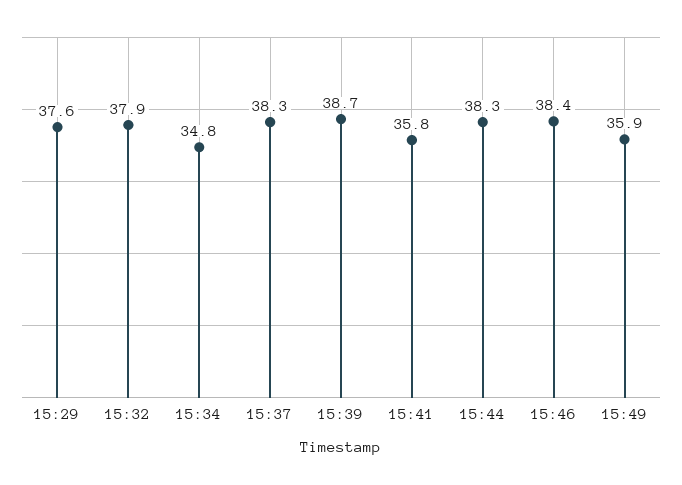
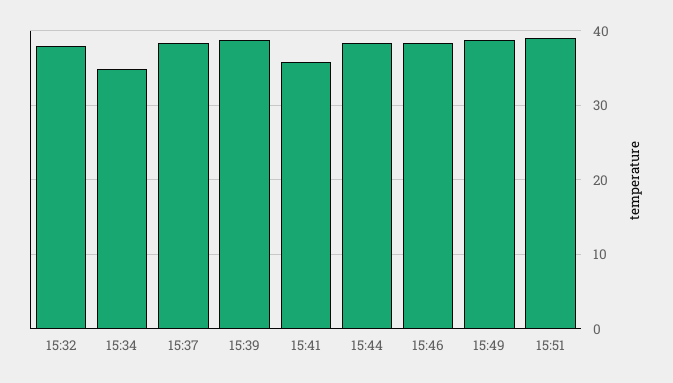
15:29: 37.6 -> none
15:49: 35.9 -> 39
15:51: none -> 39

